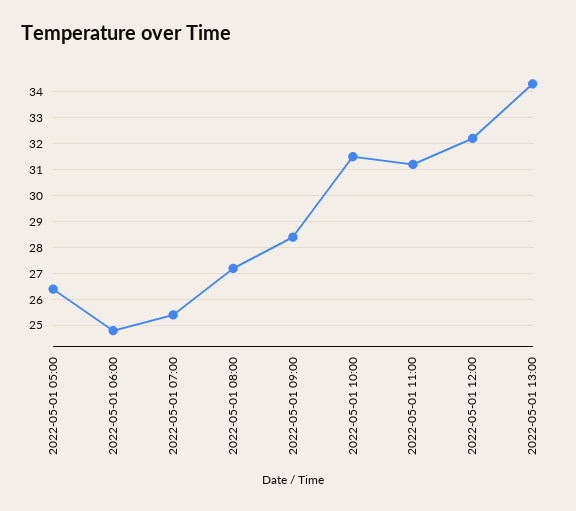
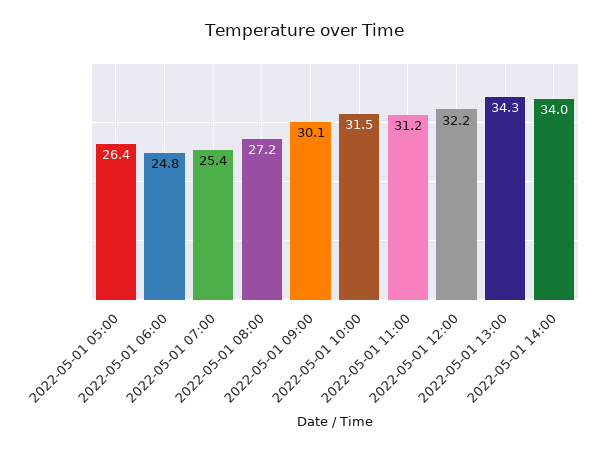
2022-05-01 09:00: 28.5 -> 30.1
2022-05-01 14:00: none -> 34

